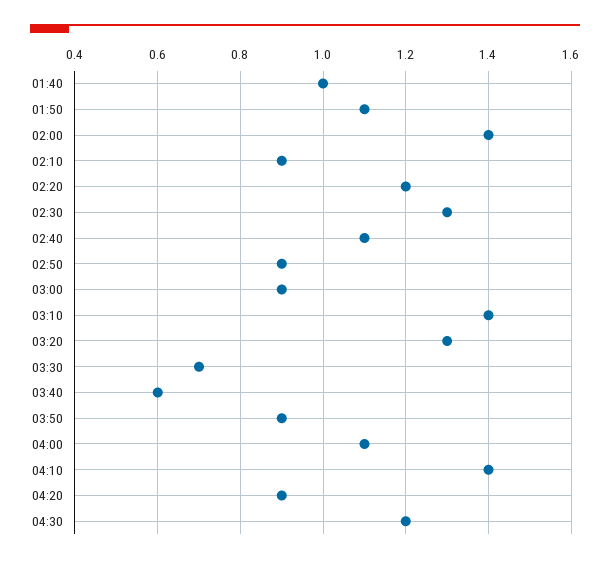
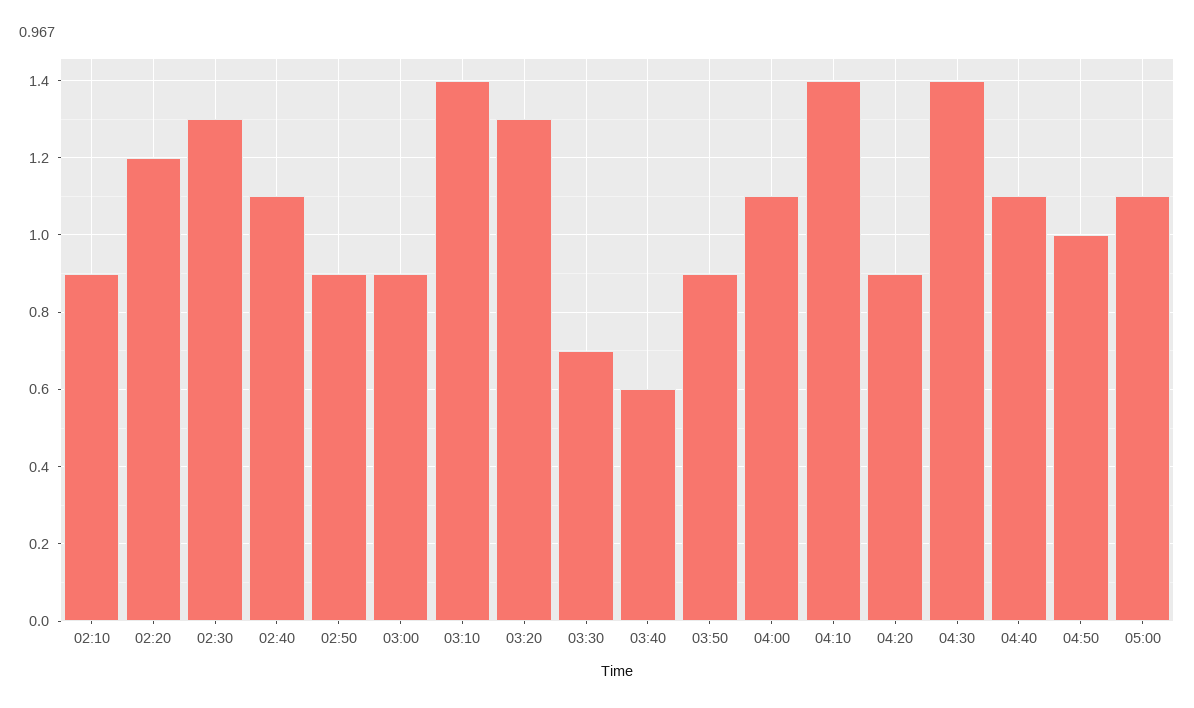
01:40: 1 -> none
01:50: 1.1 -> none
02:00: 1.4 -> none
04:30: 1.2 -> 1.4
04:40: none -> 1.1
04:50: none -> 1
05:00: none -> 1.1

